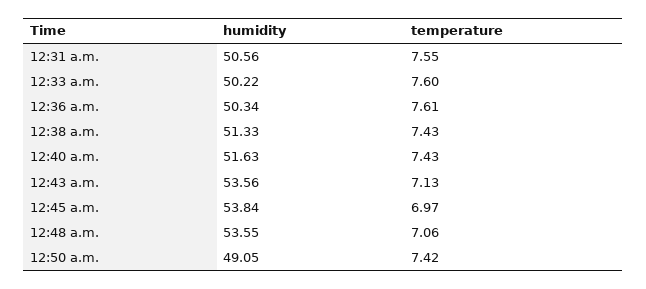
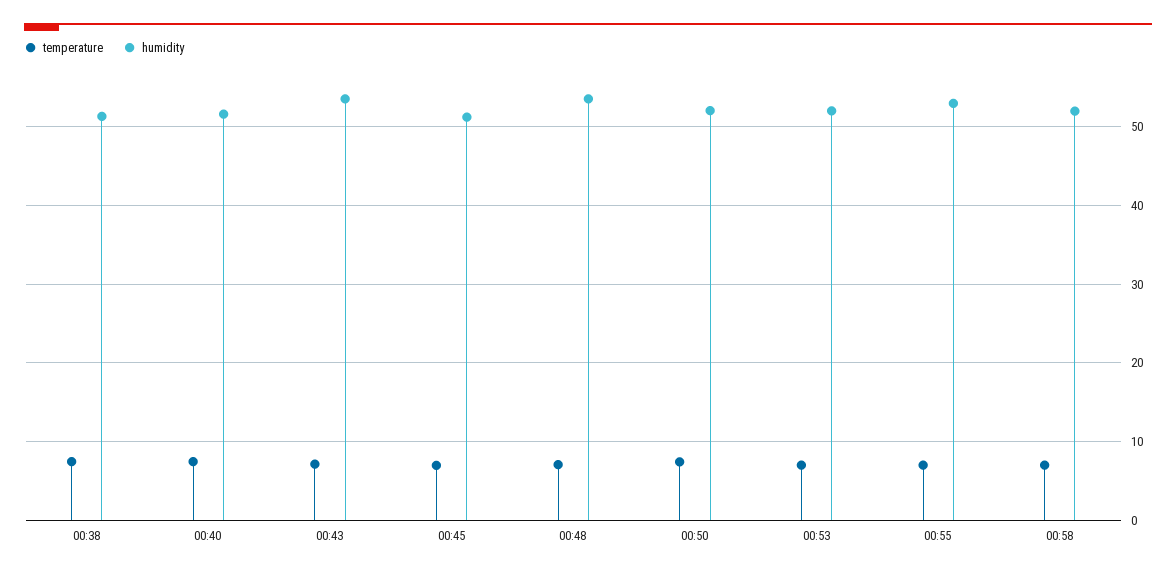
humidity, 12:31 a.m.: 50.56 -> none
temperature, 12:31 a.m.: 7.55 -> none
humidity, 12:33 a.m.: 50.22 -> none
temperature, 12:33 a.m.: 7.6 -> none
humidity, 12:36 a.m.: 50.34 -> none
temperature, 12:36 a.m.: 7.61 -> none
humidity, 12:45 a.m.: 53.84 -> 51
humidity, 12:50 a.m.: 49.05 -> 52
temperature, 00:53: none -> 7
humidity, 00:53: none -> 52
temperature, 00:55: none -> 7
humidity, 00:55: none -> 53
temperature, 00:58: none -> 7
humidity, 00:58: none -> 52

